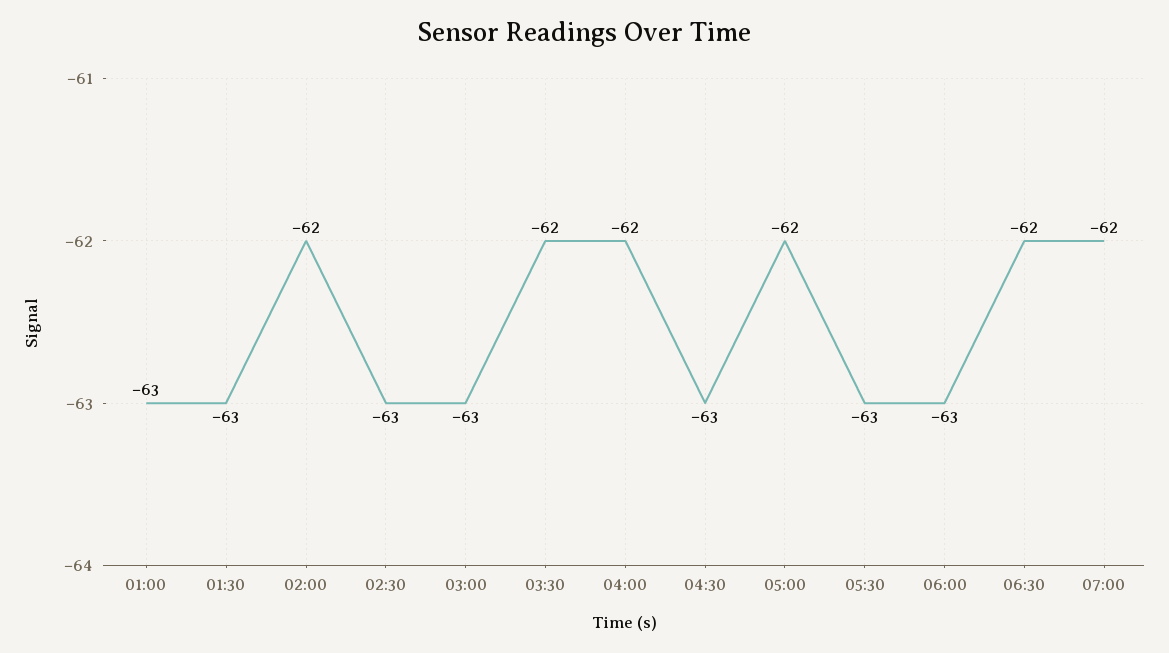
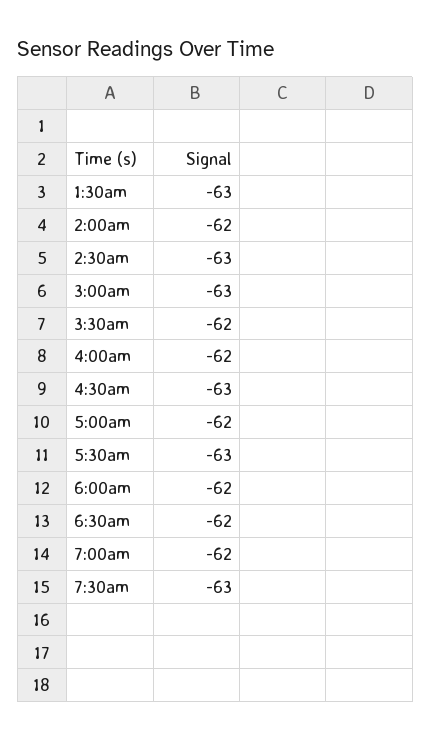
01:00: -63 -> none
06:00: -63 -> -62
7:30am: none -> -63

